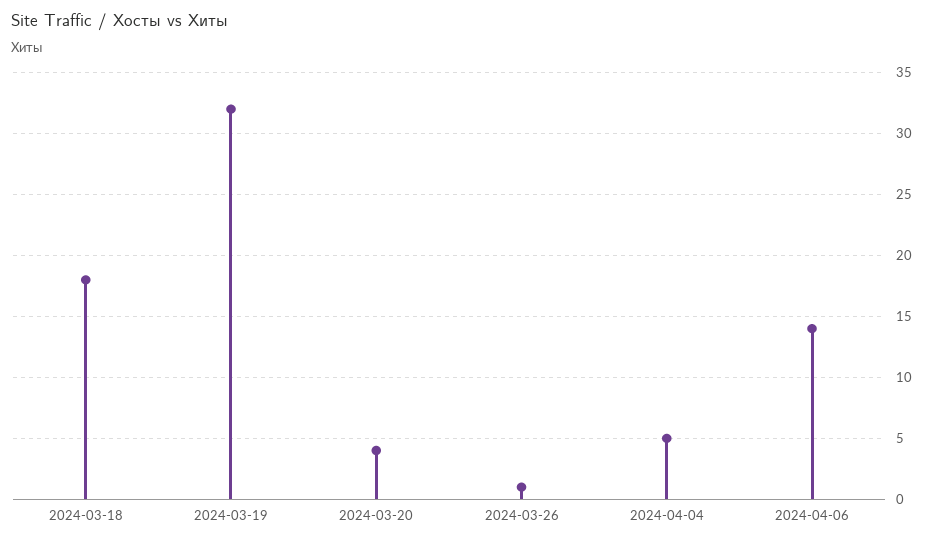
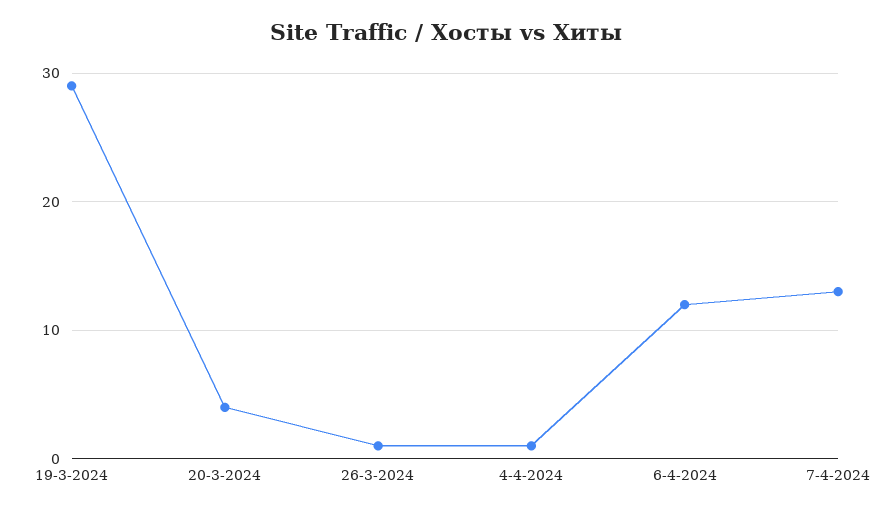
2024-03-18: 18 -> none
2024-03-19: 32 -> 29
2024-04-04: 5 -> 1
2024-04-06: 14 -> 12
7-4-2024: none -> 13

